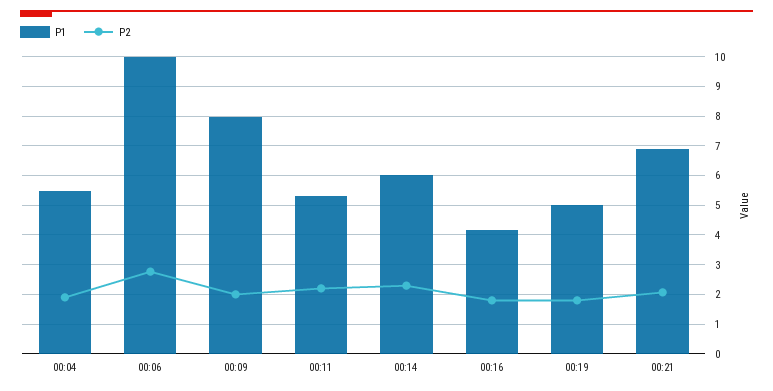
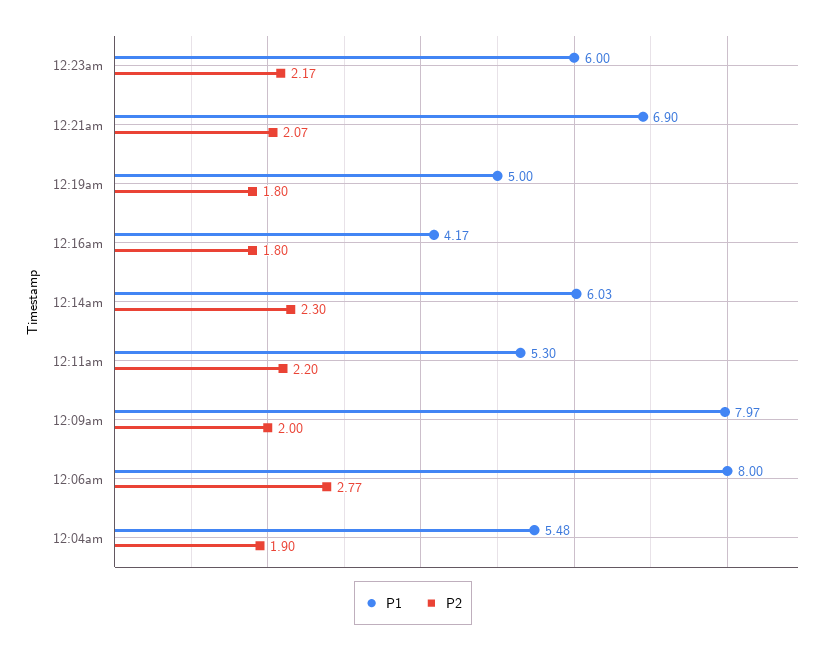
P1, 00:06: 10 -> 8
P1, 12:23am: none -> 6
P2, 12:23am: none -> 2.17

